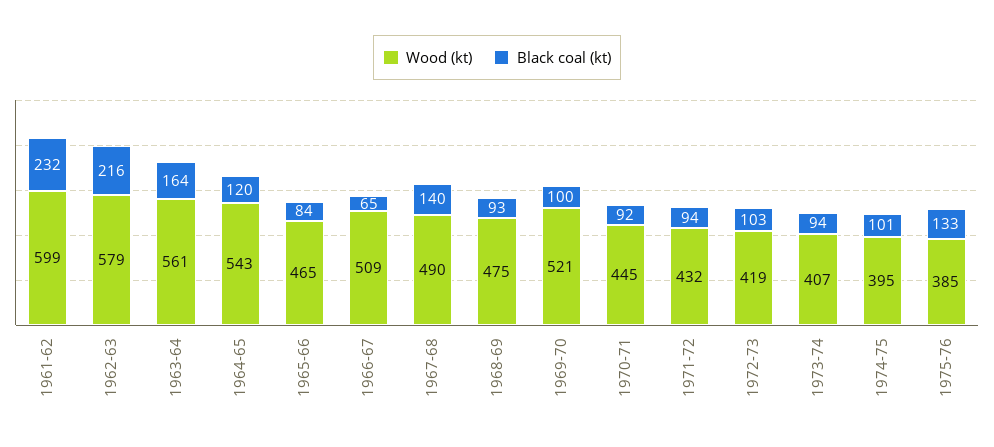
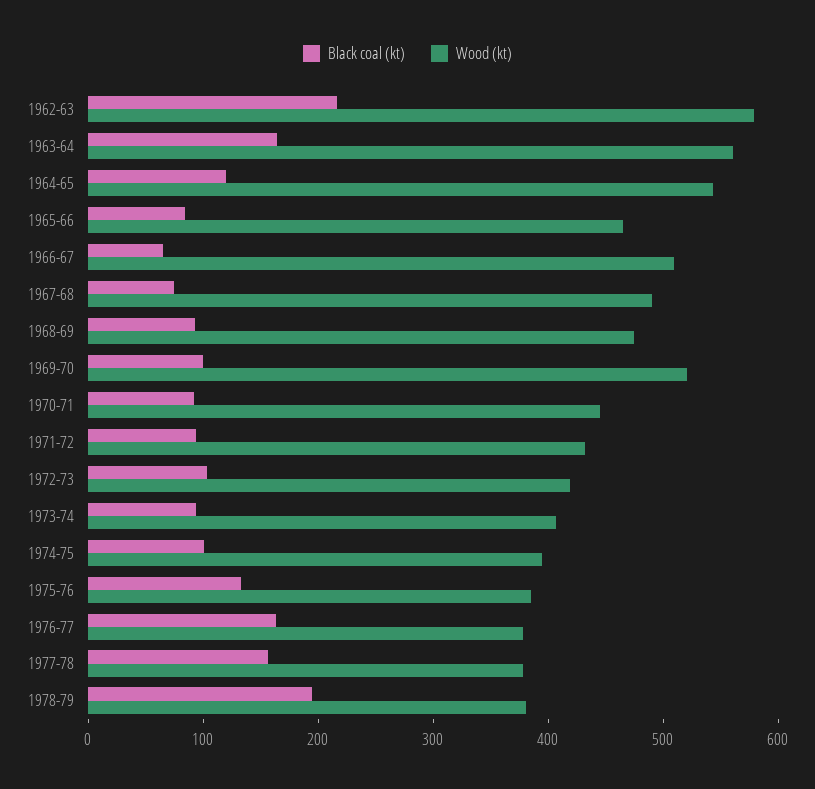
Wood (kt), 1961-62: 599 -> none
Black coal (kt), 1961-62: 232 -> none
Black coal (kt), 1967-68: 140 -> 80
Black coal (kt), 1976-77: none -> 160
Wood (kt), 1976-77: none -> 380
Black coal (kt), 1977-78: none -> 160
Wood (kt), 1977-78: none -> 380
Black coal (kt), 1978-79: none -> 200
Wood (kt), 1978-79: none -> 380

